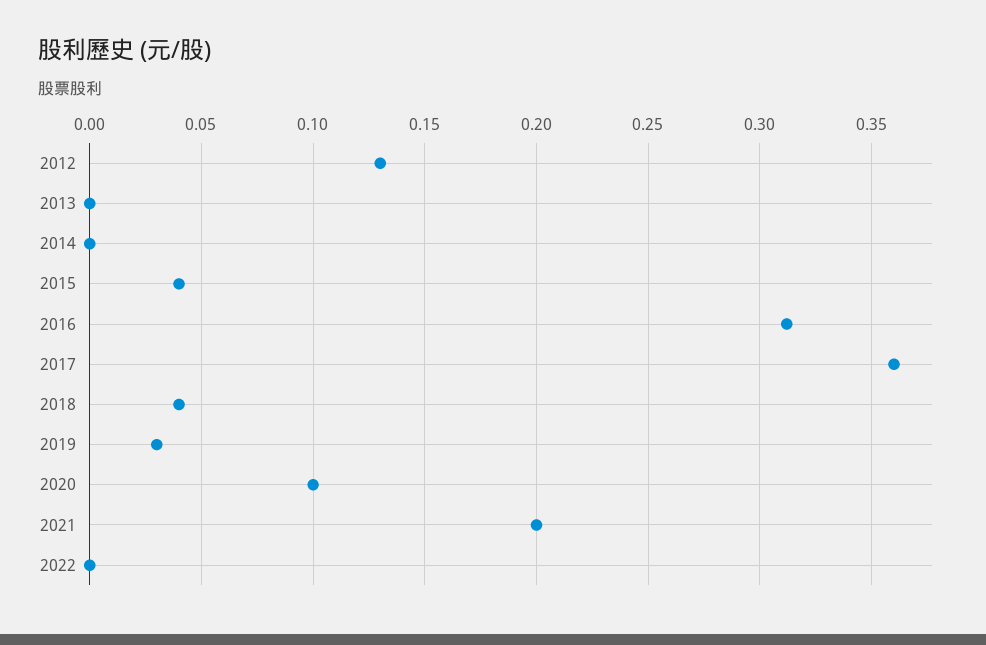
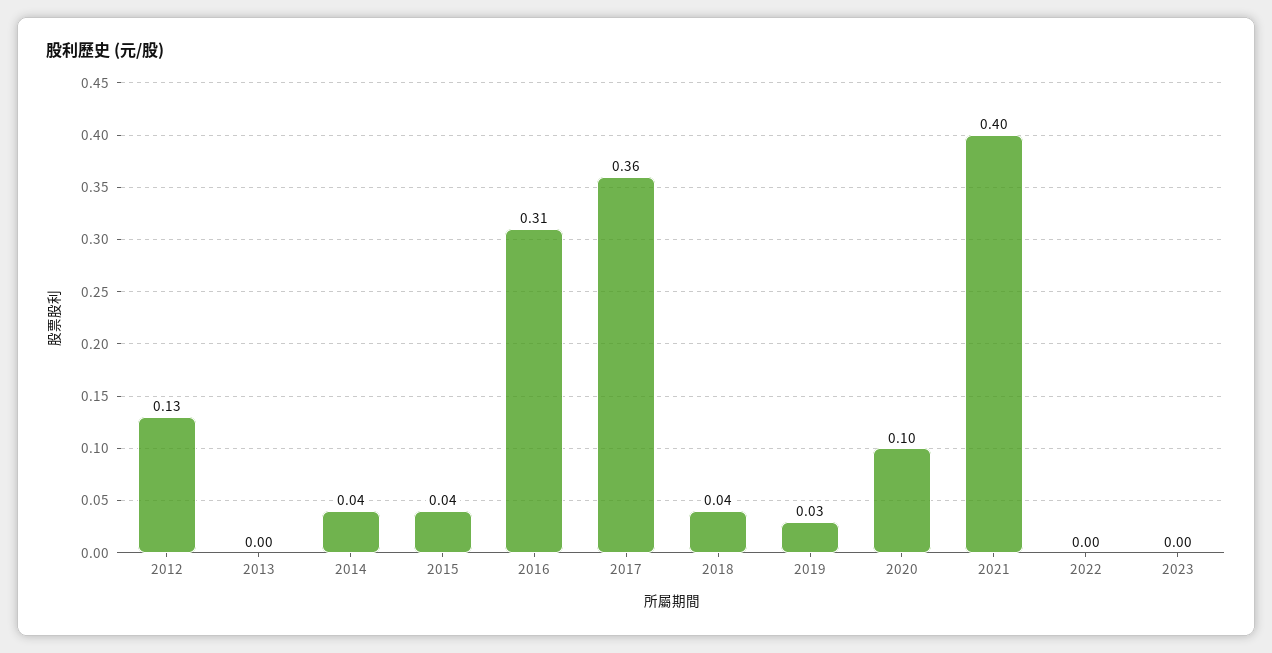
2014: 0 -> 0.04
2021: 0.2 -> 0.4
2023: none -> 0

